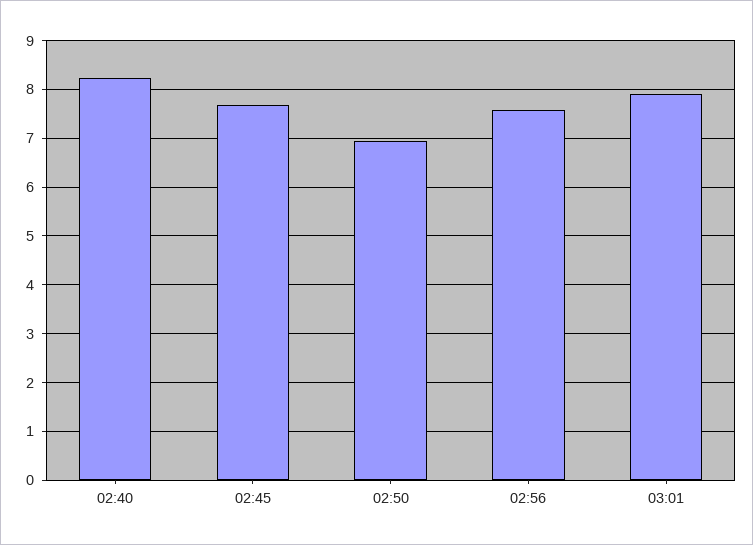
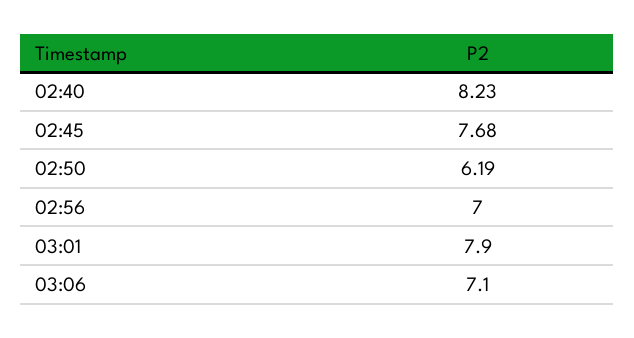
02:50: 7 -> 6.19
02:56: 7.6 -> 7
03:06: none -> 7.1

